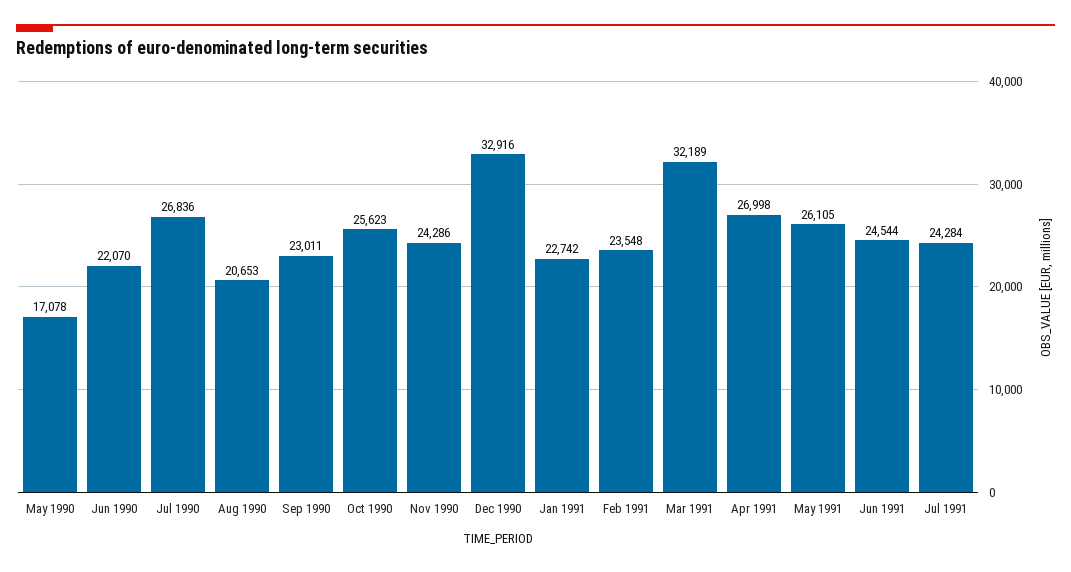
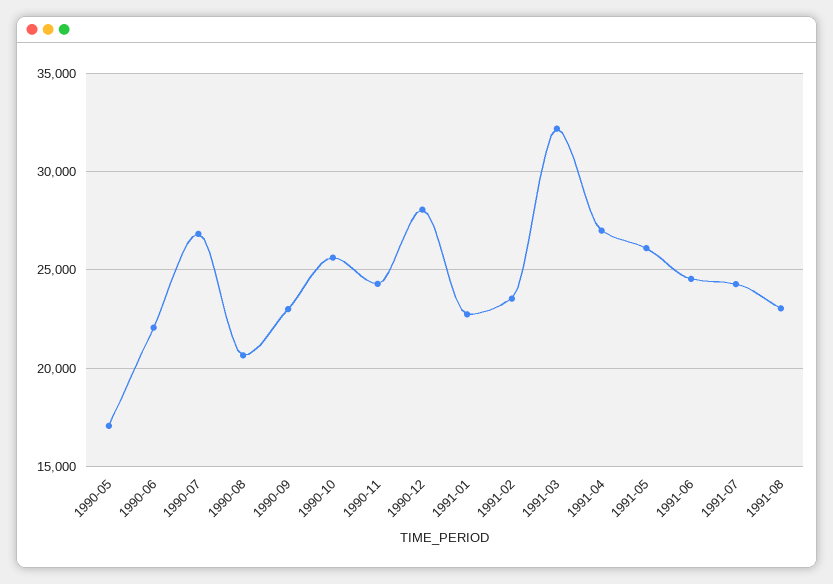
Dec 1990: 32916 -> 28000
1991-08: none -> 23000

